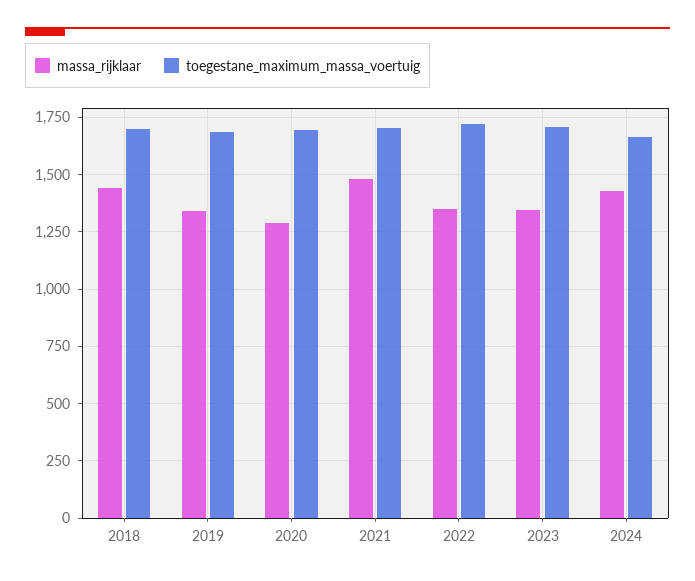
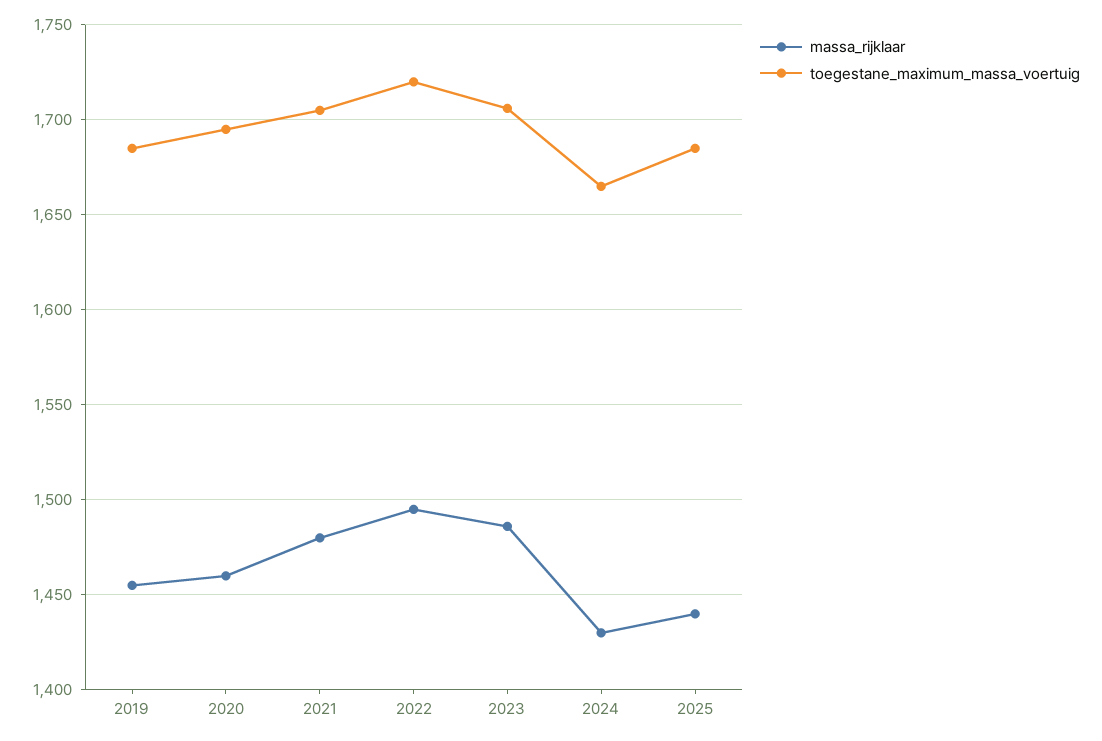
massa_rijklaar, 2018: 1450 -> none
toegestane_maximum_massa_voertuig, 2018: 1700 -> none
massa_rijklaar, 2019: 1350 -> 1455
massa_rijklaar, 2020: 1300 -> 1460
massa_rijklaar, 2022: 1350 -> 1495
massa_rijklaar, 2023: 1350 -> 1485
massa_rijklaar, 2025: none -> 1440
toegestane_maximum_massa_voertuig, 2025: none -> 1685

